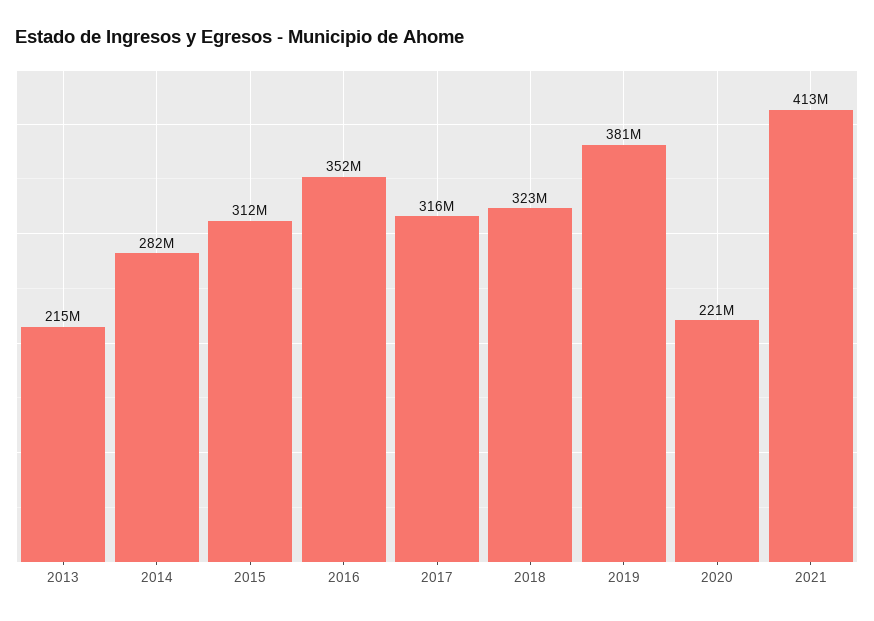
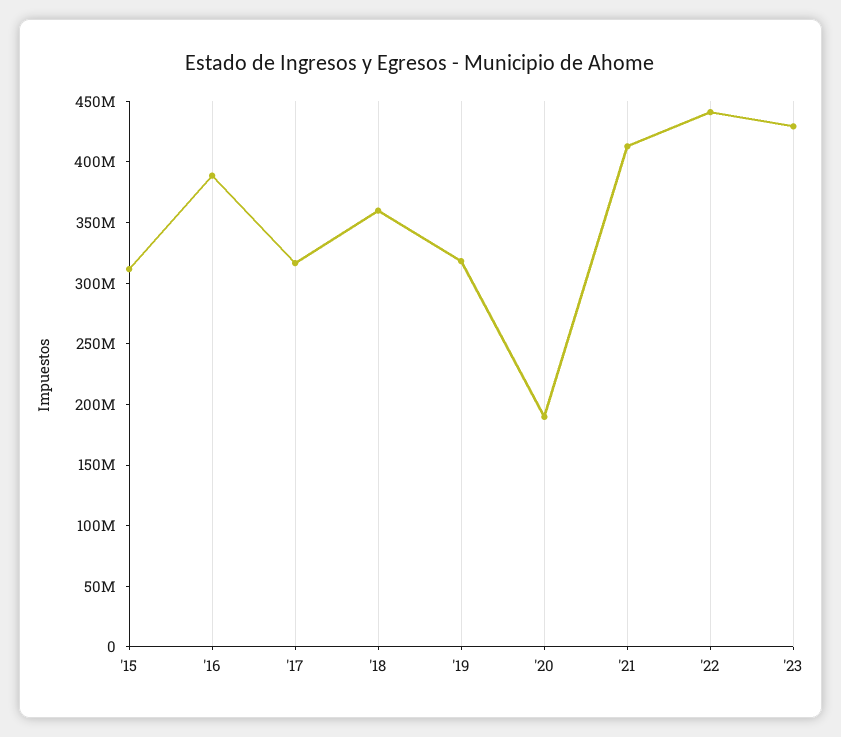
2013: 215000000 -> none
2014: 282000000 -> none
2016: 352000000 -> 390000000
2018: 323000000 -> 360000000
2019: 381000000 -> 320000000
2020: 221000000 -> 190000000
'22: none -> 440000000
'23: none -> 430000000

